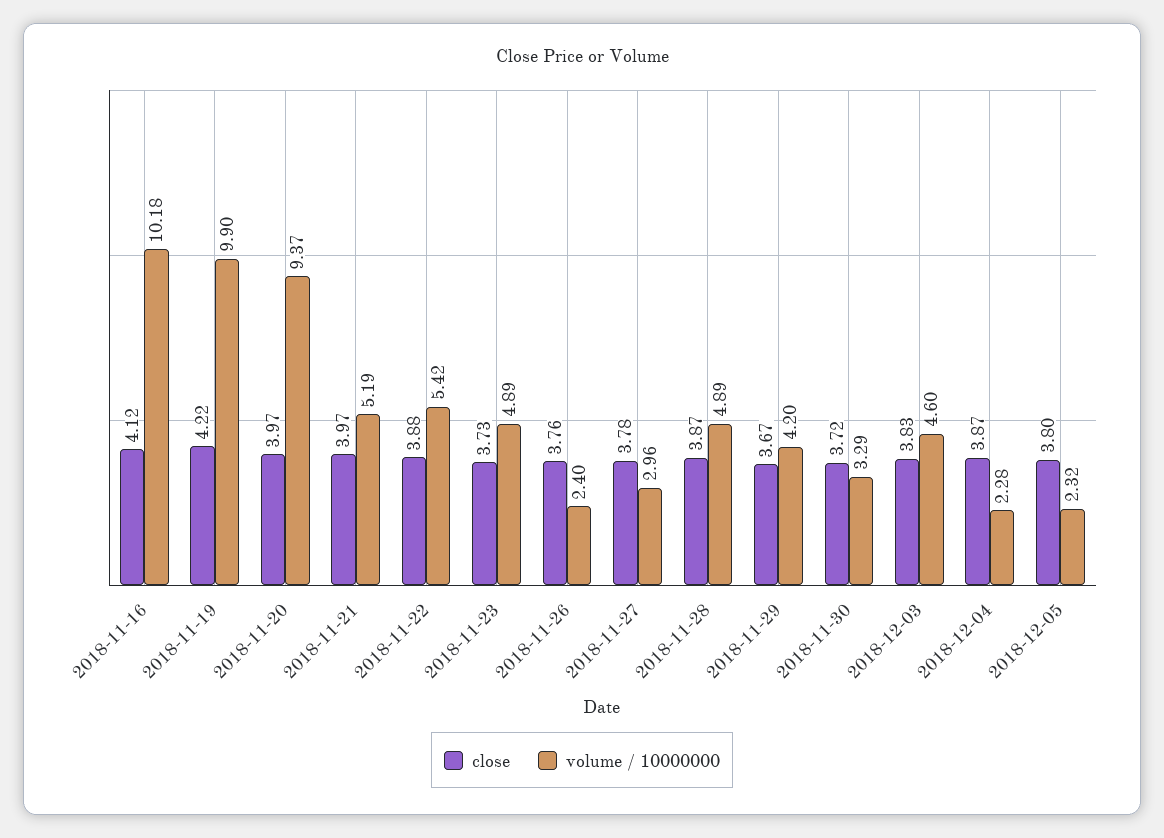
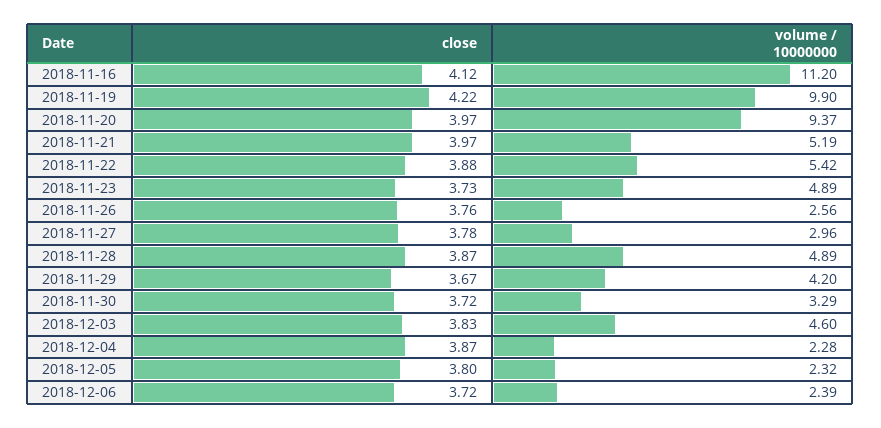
volume / 10000000, 2018-11-16: 10.18 -> 11.2
volume / 10000000, 2018-11-26: 2.4 -> 2.56
close, 2018-12-06: none -> 3.72
volume / 10000000, 2018-12-06: none -> 2.39

